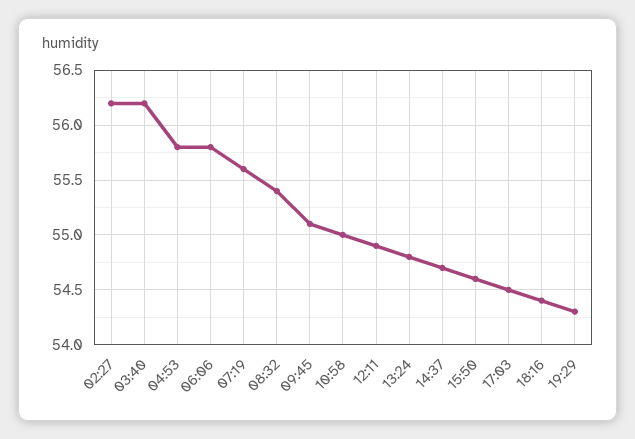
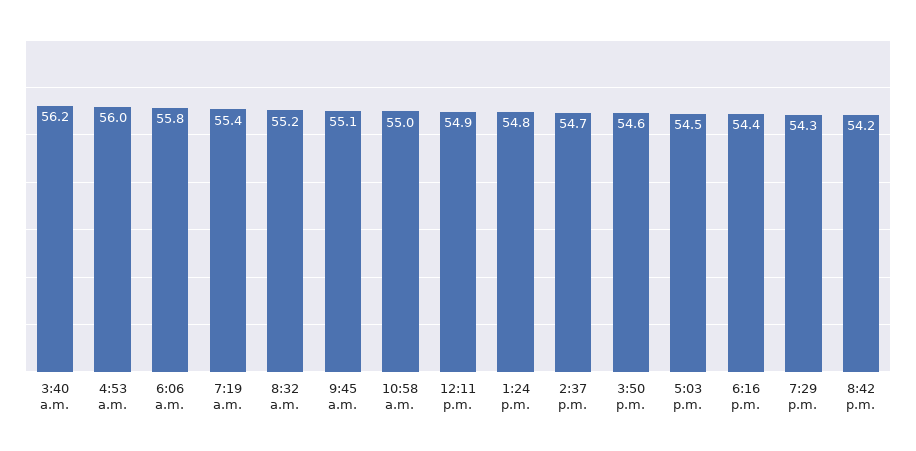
02:27: 56.2 -> none
04:53: 55.8 -> 56
07:19: 55.6 -> 55.4
08:32: 55.4 -> 55.2
8:42 p.m.: none -> 54.2

